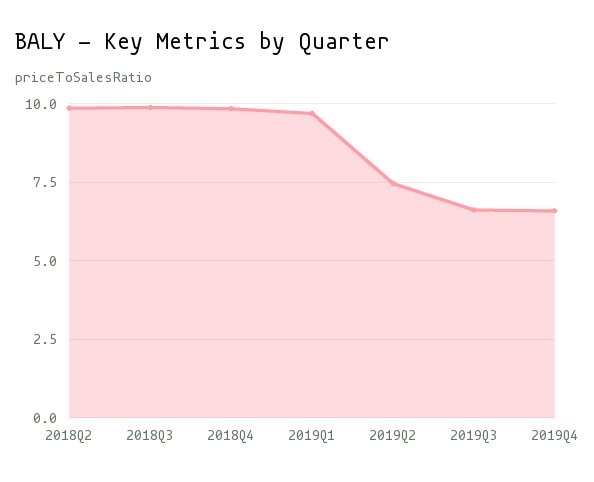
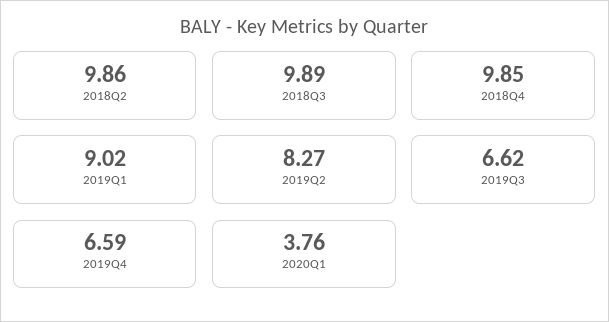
2019Q1: 9.75 -> 9.02
2019Q2: 7.5 -> 8.27
2020Q1: none -> 3.76

